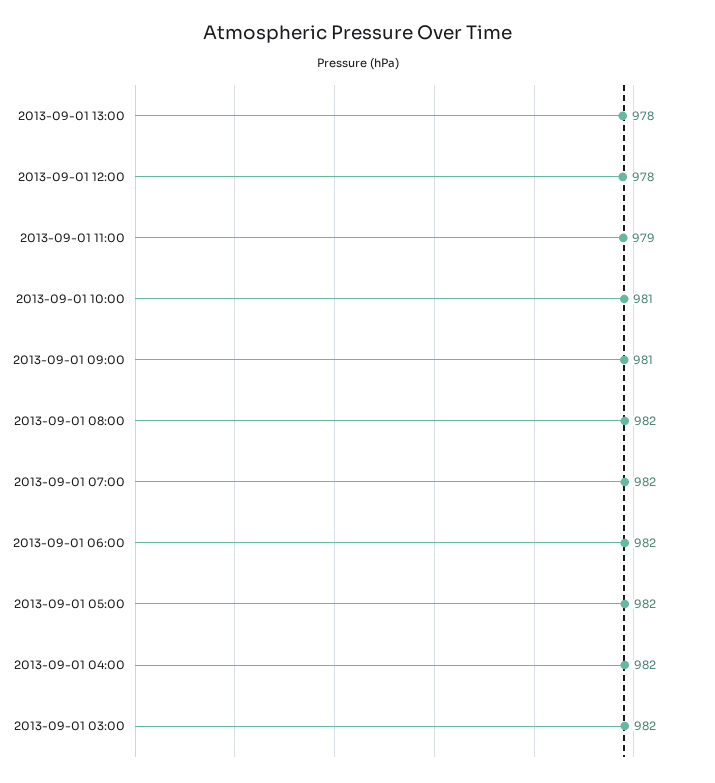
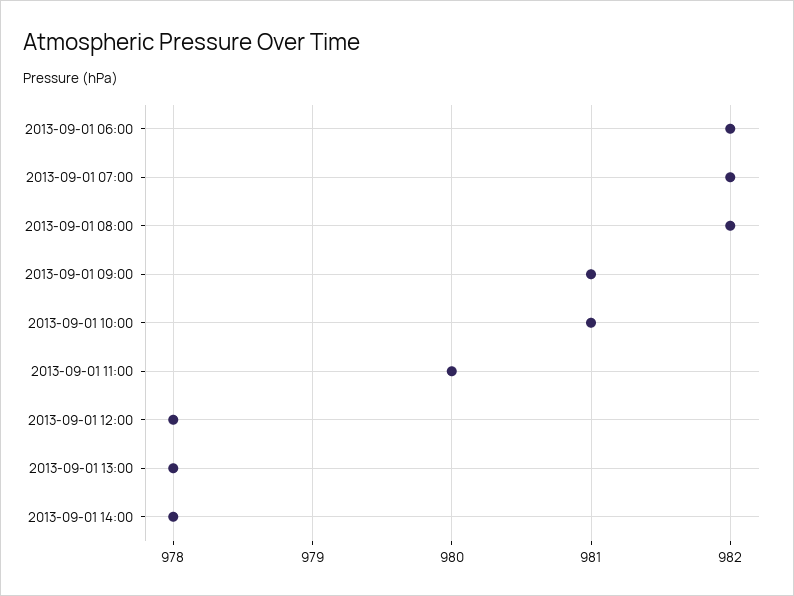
2013-09-01 11:00: 979 -> 980
2013-09-01 05:00: 982 -> none
2013-09-01 04:00: 982 -> none
2013-09-01 03:00: 982 -> none
2013-09-01 14:00: none -> 978

